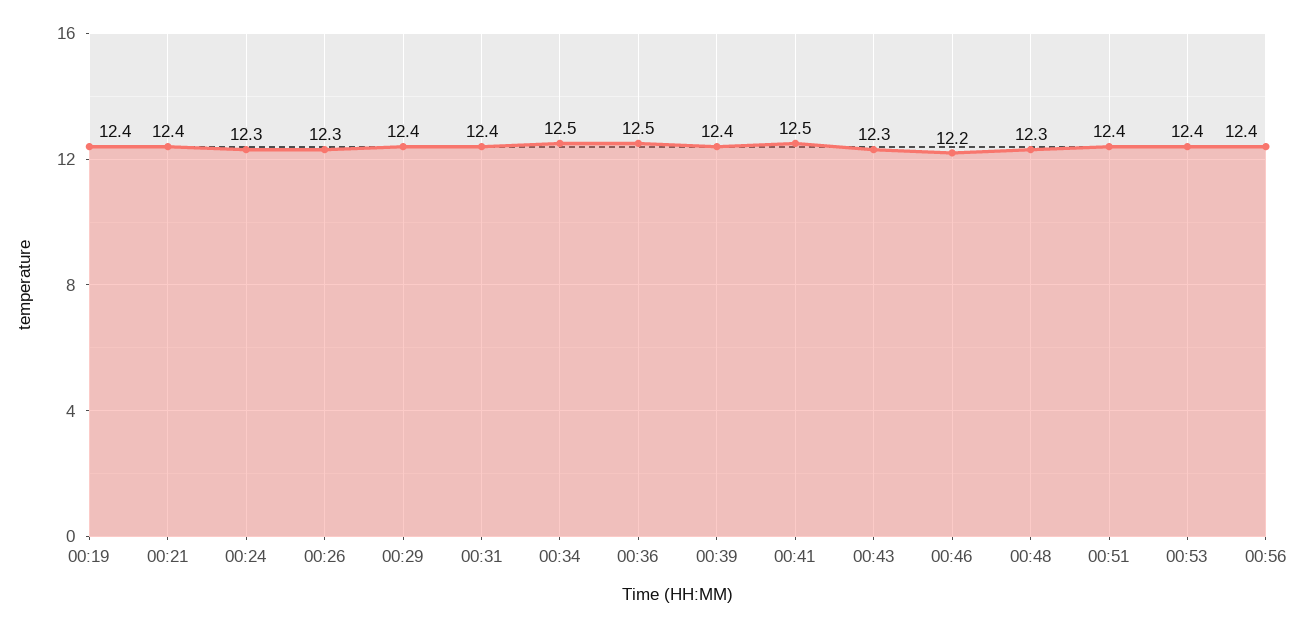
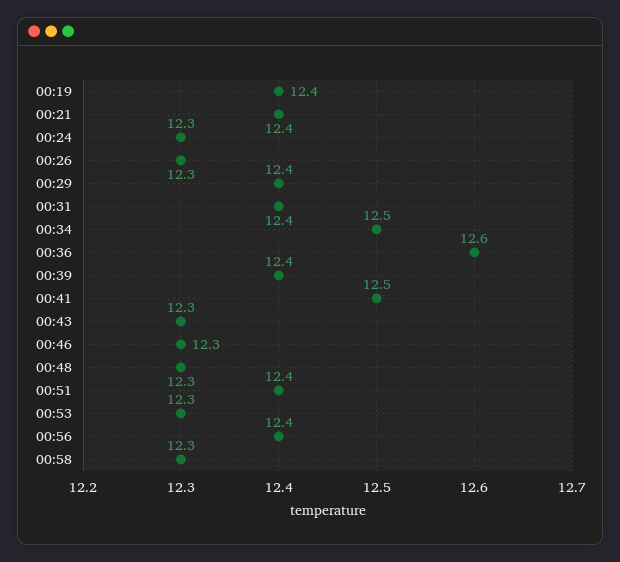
00:36: 12.5 -> 12.6
00:46: 12.2 -> 12.3
00:53: 12.4 -> 12.3
00:58: none -> 12.3

